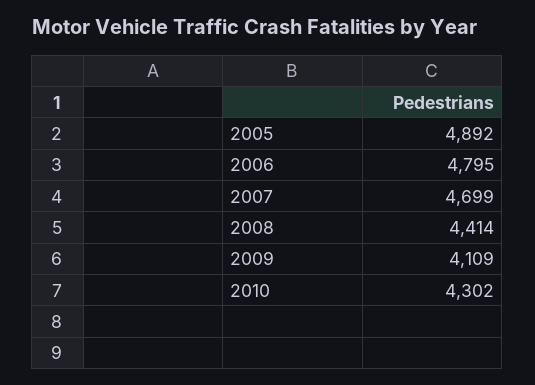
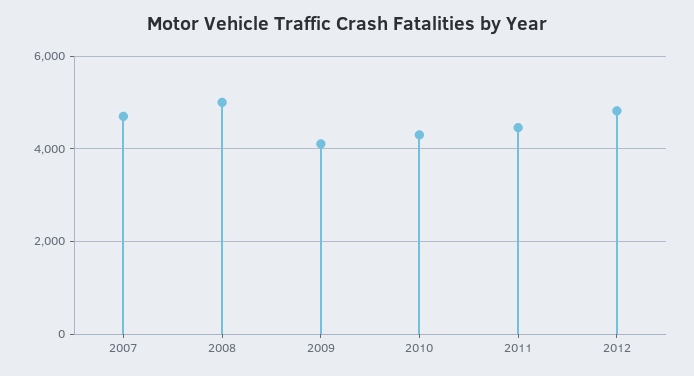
2005: 4892 -> none
2006: 4795 -> none
2008: 4414 -> 5000
2011: none -> 4400
2012: none -> 4800

